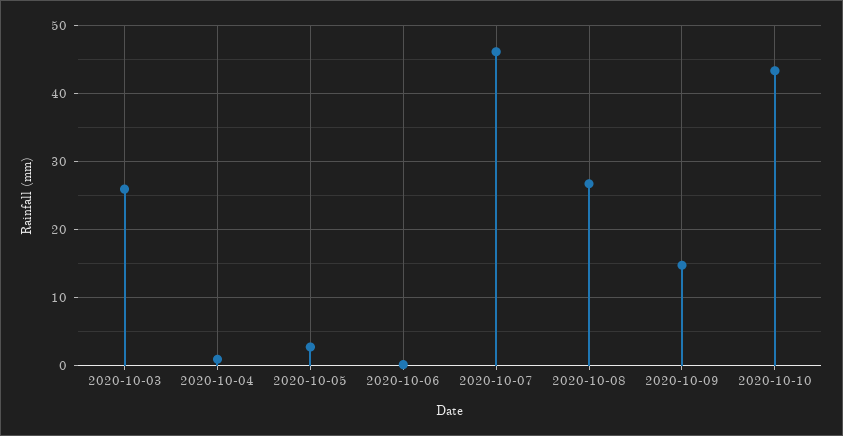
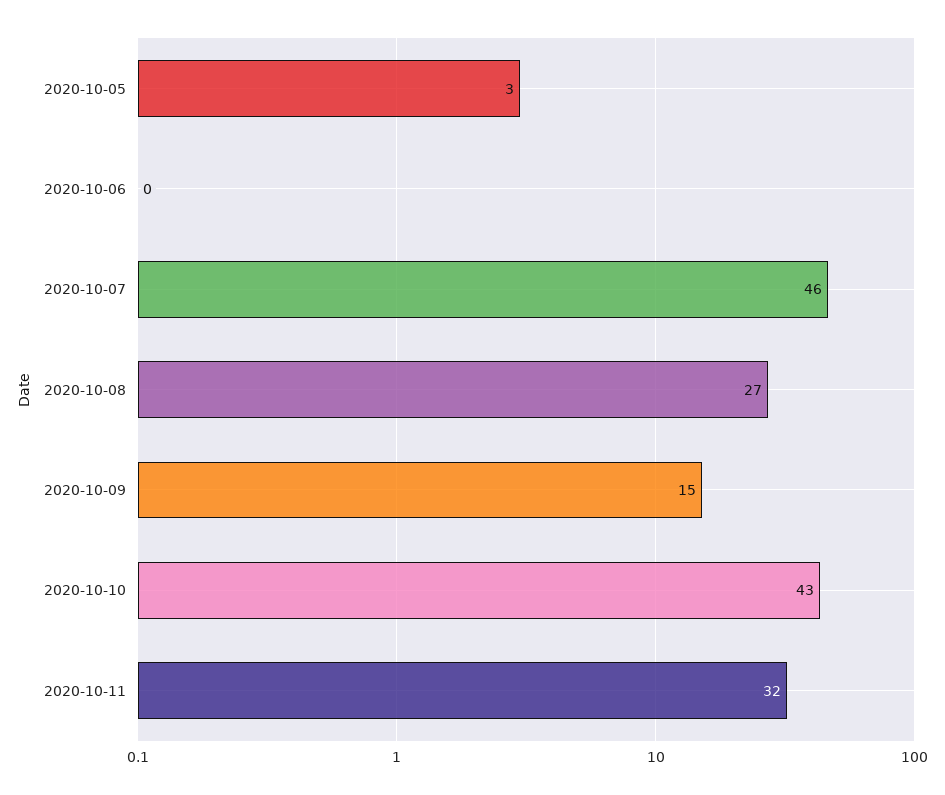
2020-10-03: 26 -> none
2020-10-04: 1 -> none
2020-10-11: none -> 32

